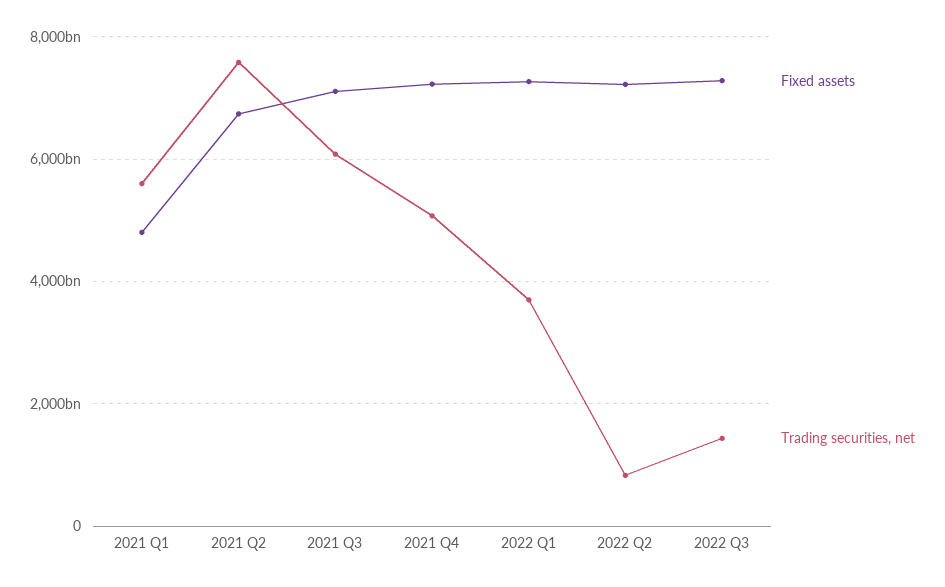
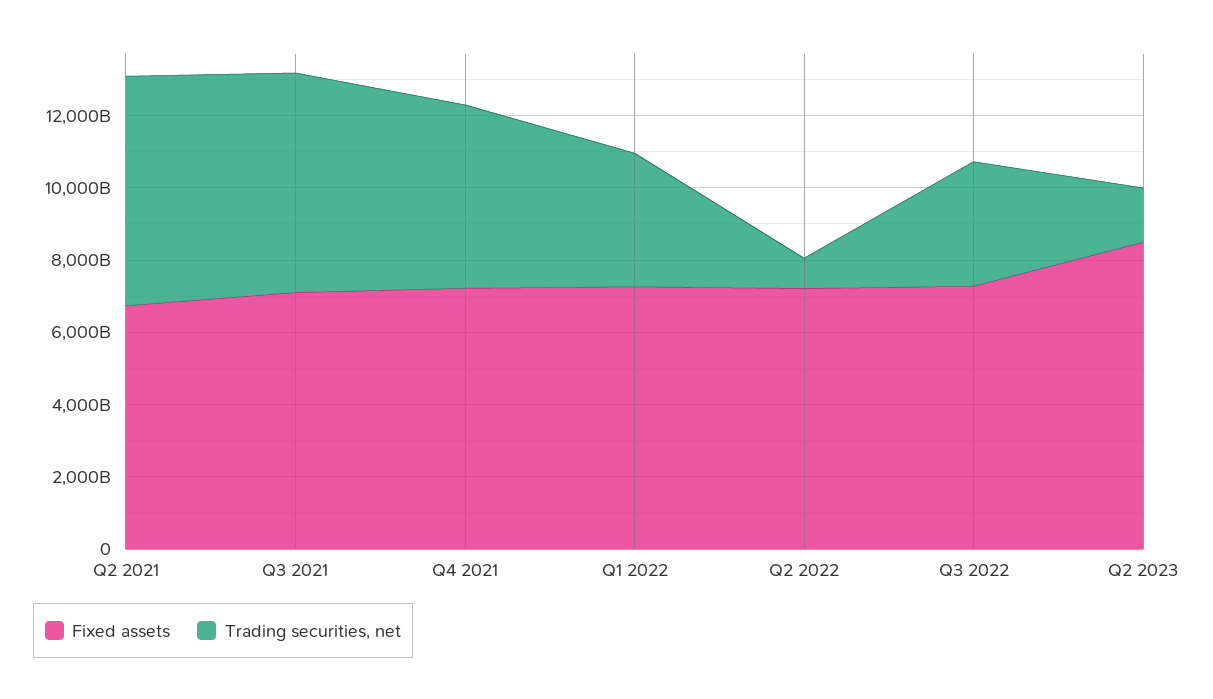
Fixed assets, 2021 Q1: 4800000000000 -> none
Trading securities, net, 2021 Q1: 5600000000000 -> none
Trading securities, net, 2021 Q2: 7600000000000 -> 6500000000000
Trading securities, net, 2022 Q3: 1400000000000 -> 3500000000000
Fixed assets, Q2 2023: none -> 8500000000000
Trading securities, net, Q2 2023: none -> 1500000000000

